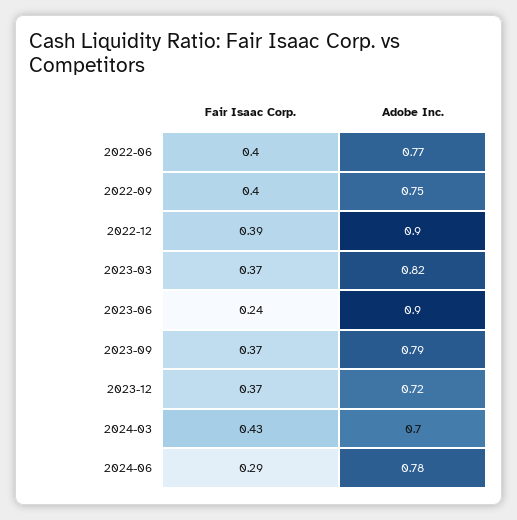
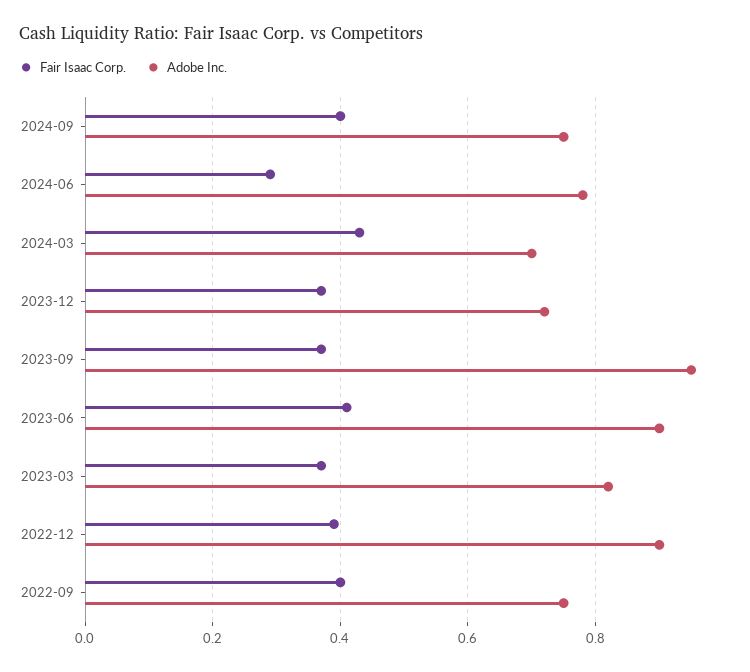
Fair Isaac Corp., 2022-06: 0.4 -> none
Adobe Inc., 2022-06: 0.77 -> none
Fair Isaac Corp., 2023-06: 0.24 -> 0.4
Adobe Inc., 2023-09: 0.79 -> 0.95
Fair Isaac Corp., 2024-09: none -> 0.4
Adobe Inc., 2024-09: none -> 0.75

